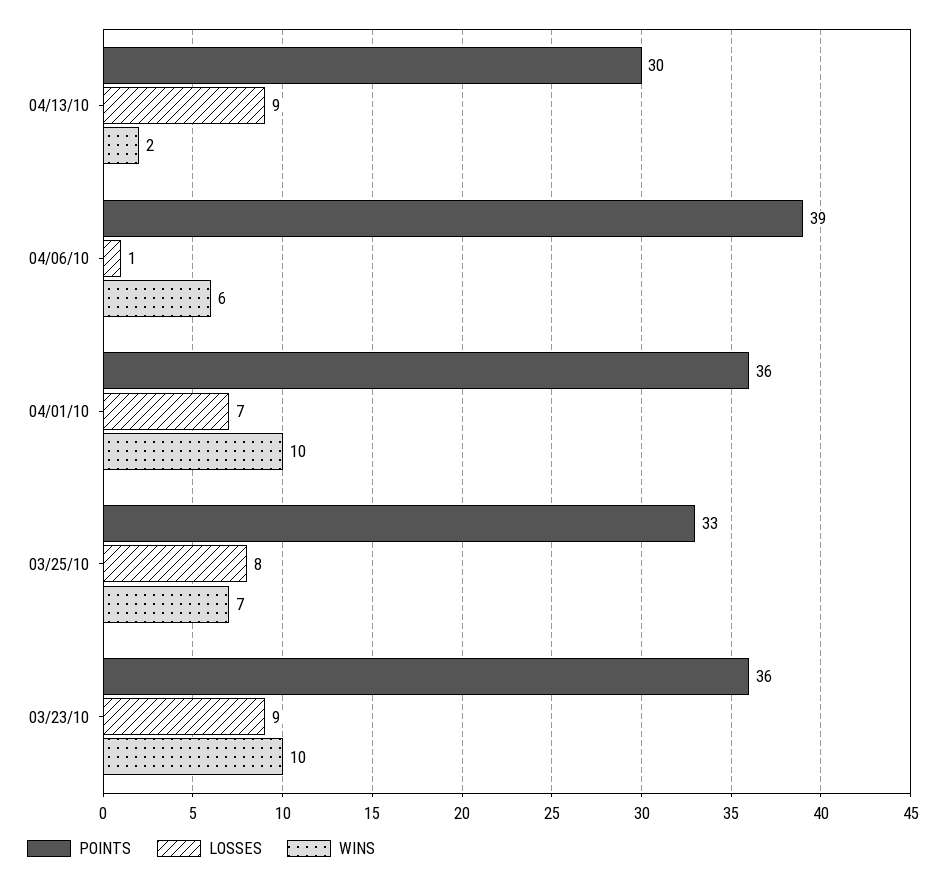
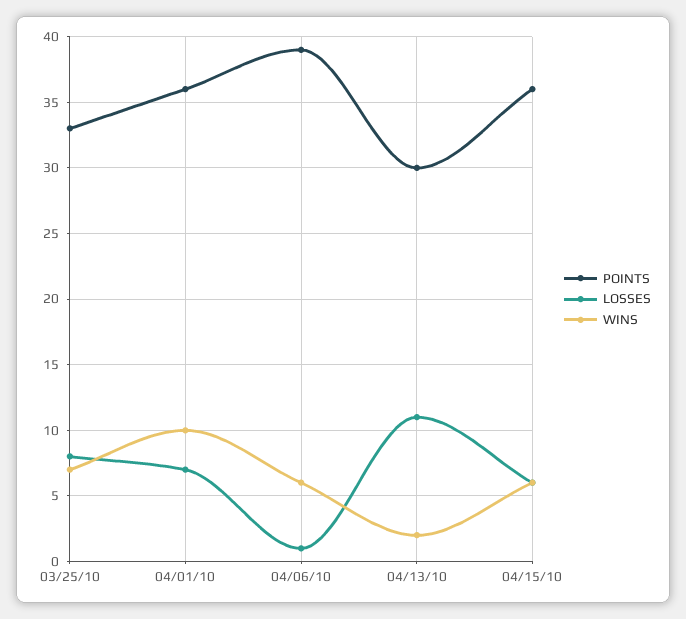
LOSSES, 04/13/10: 9 -> 11
POINTS, 03/23/10: 36 -> none
LOSSES, 03/23/10: 9 -> none
WINS, 03/23/10: 10 -> none
POINTS, 04/15/10: none -> 36
LOSSES, 04/15/10: none -> 6
WINS, 04/15/10: none -> 6

